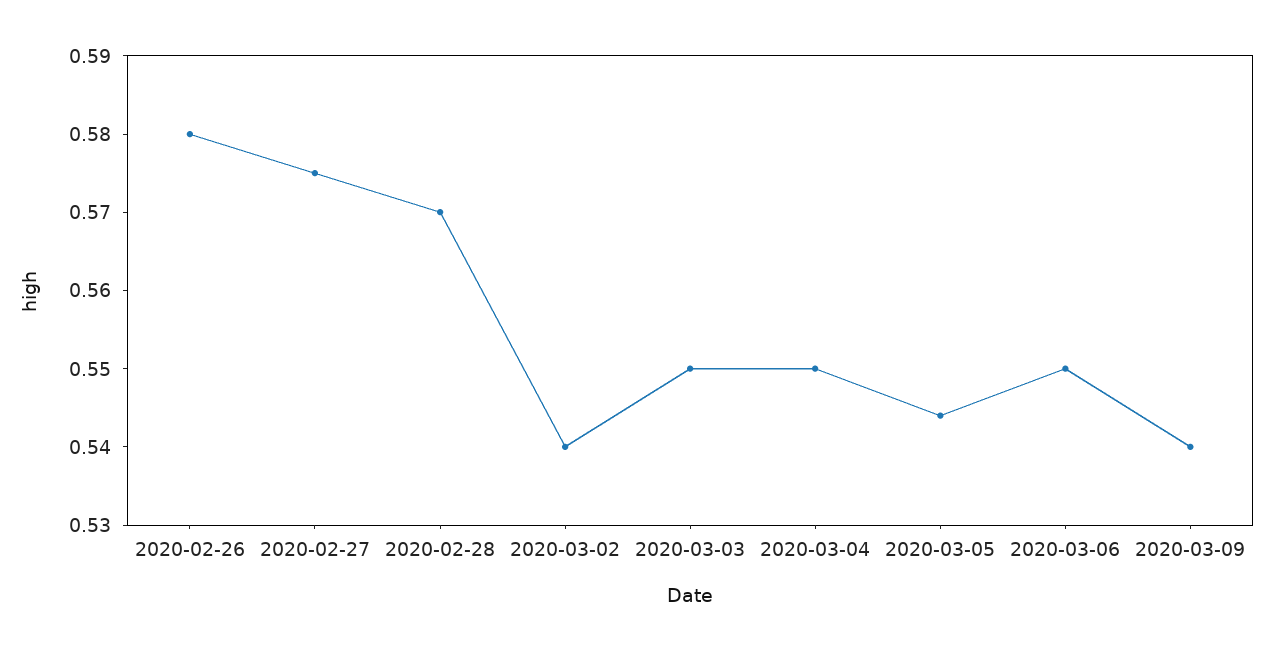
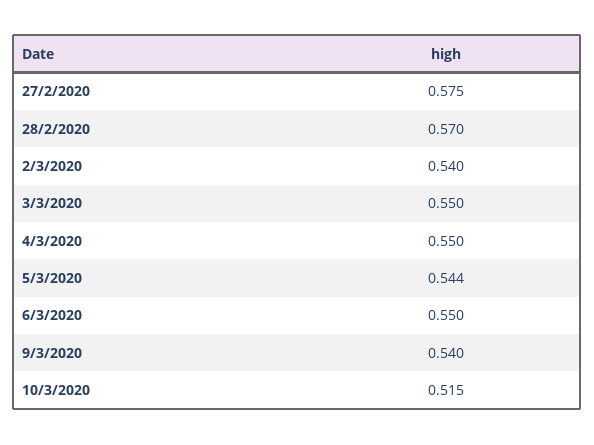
2020-02-26: 0.58 -> none
10/3/2020: none -> 0.515

